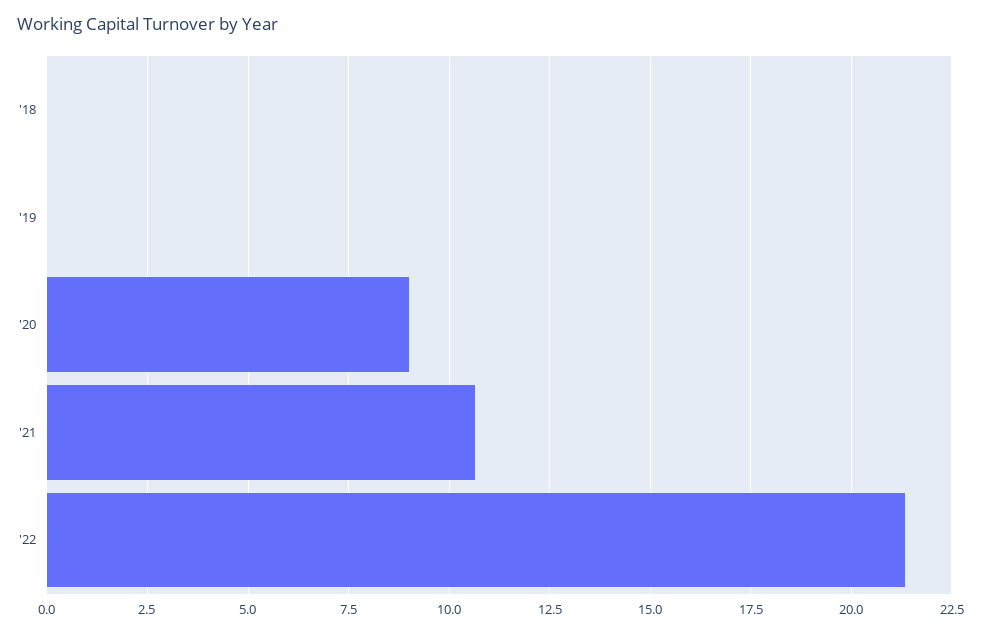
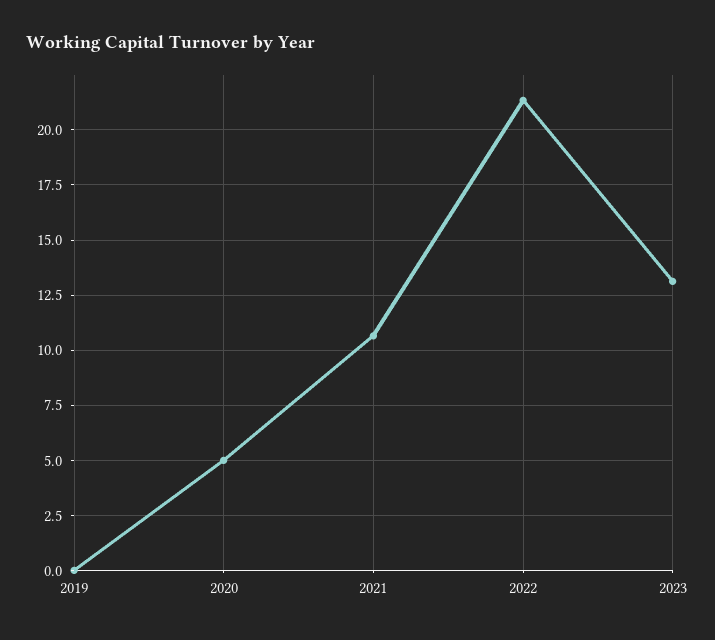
'18: 0 -> none
'20: 9 -> 5
2023: none -> 13

